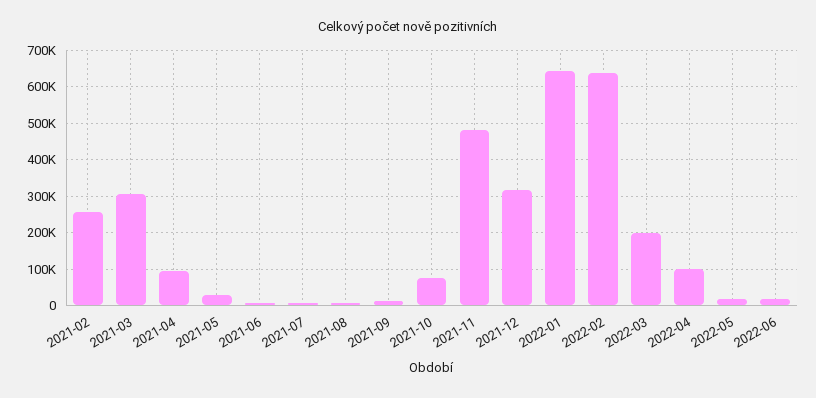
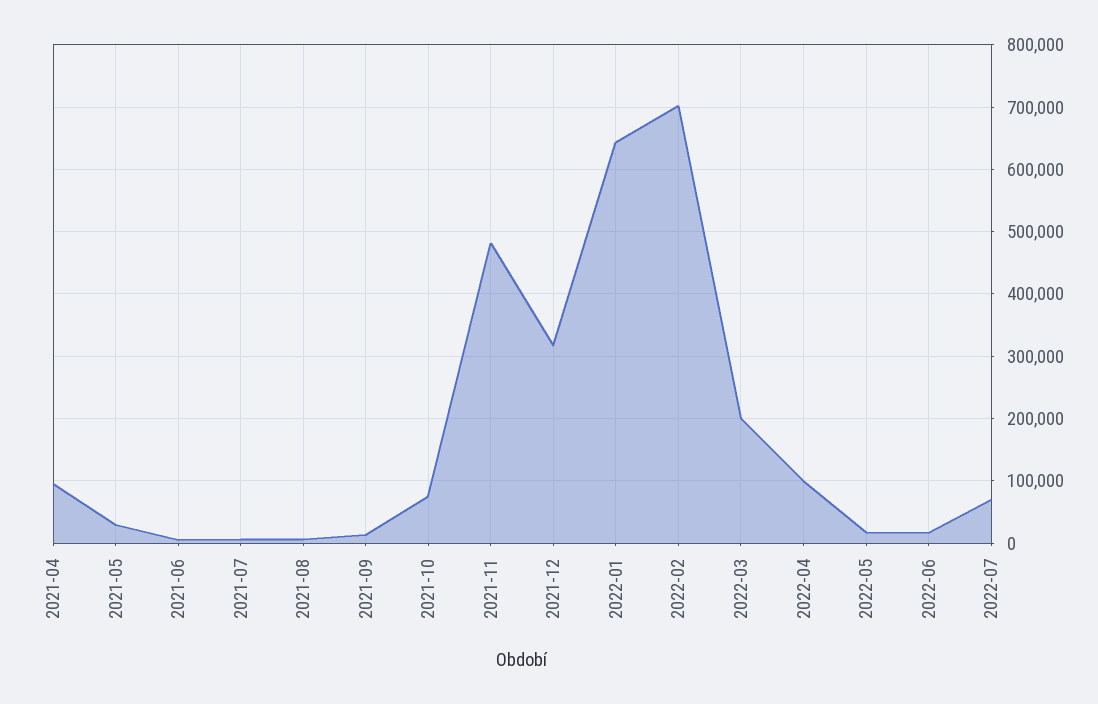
2021-02: 260000 -> none
2021-03: 300000 -> none
2022-02: 640000 -> 700000
2022-07: none -> 70000

